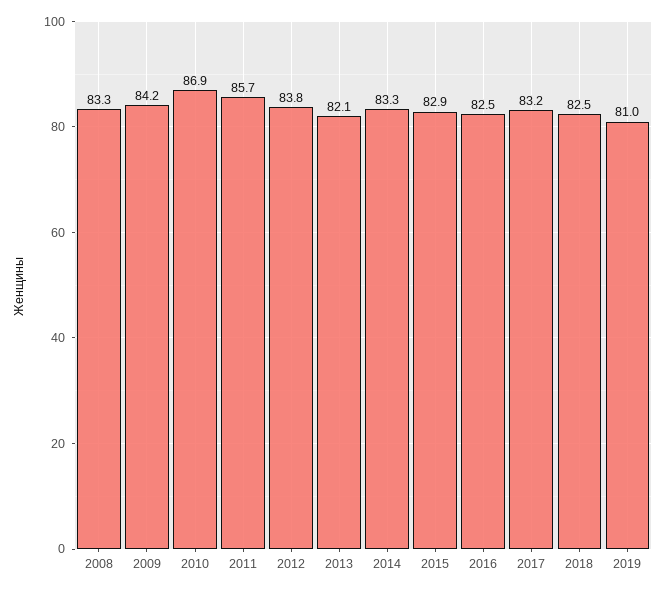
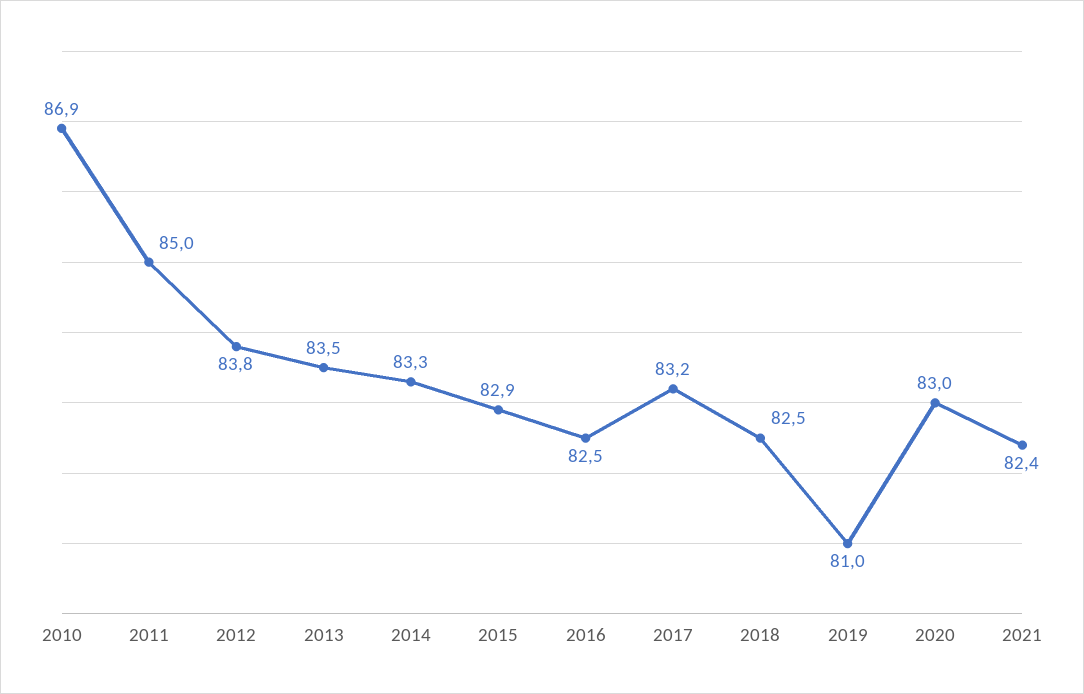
2008: 83.3 -> none
2009: 84.2 -> none
2011: 85.7 -> 85
2013: 82.1 -> 83.5
2020: none -> 83
2021: none -> 82.4

